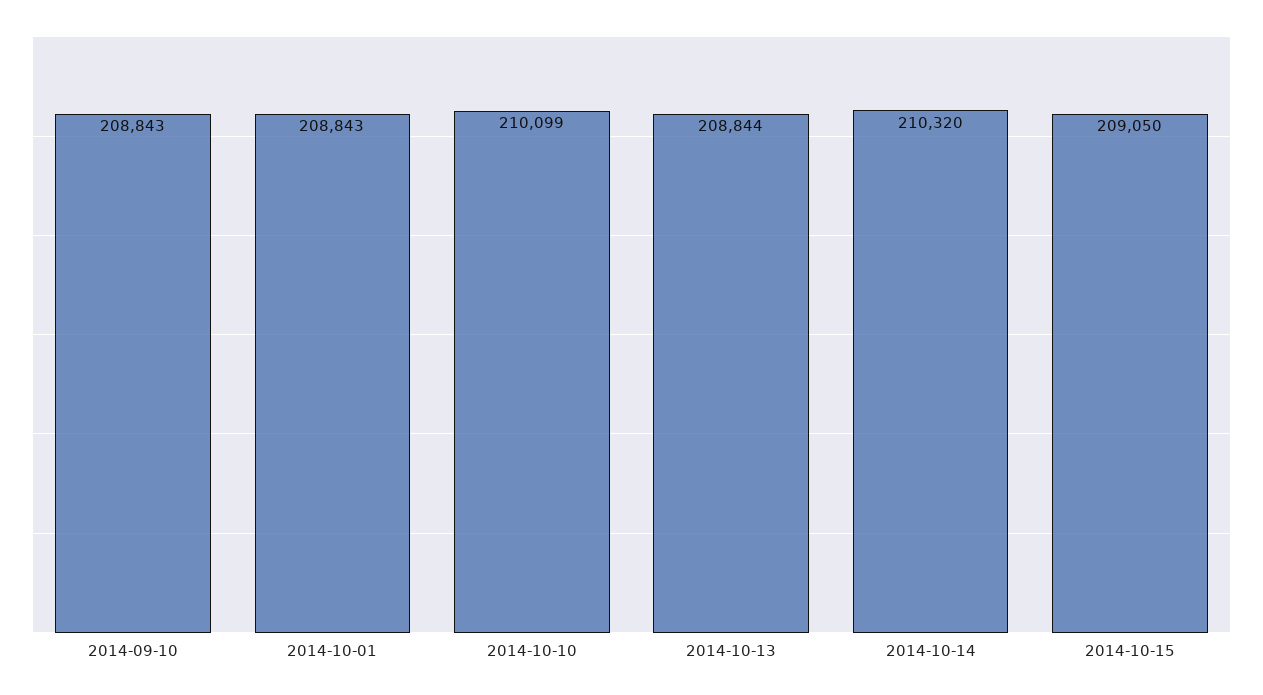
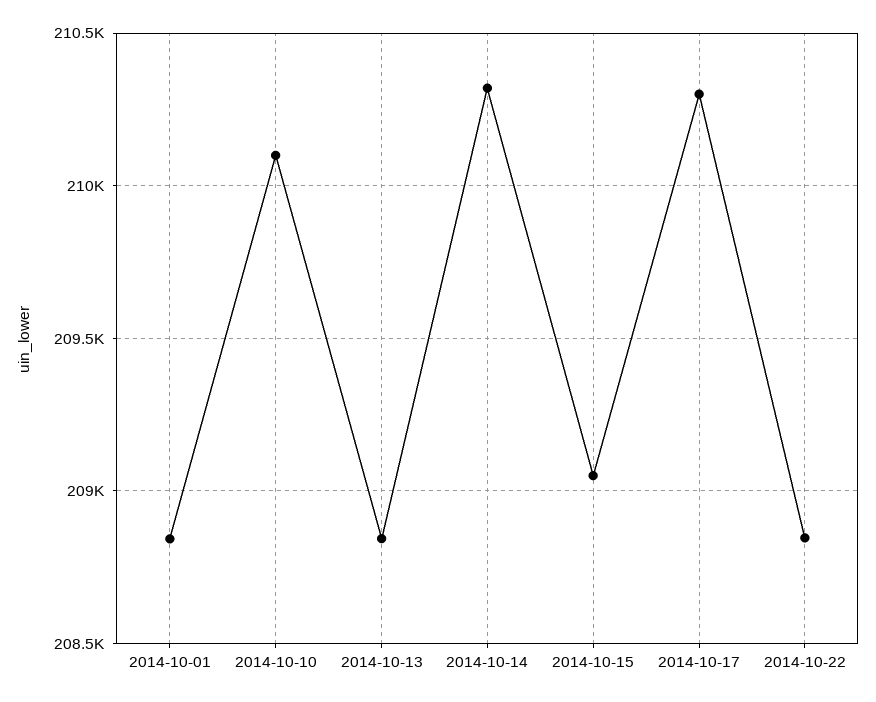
2014-09-10: 208843 -> none
2014-10-17: none -> 210300
2014-10-22: none -> 208850

